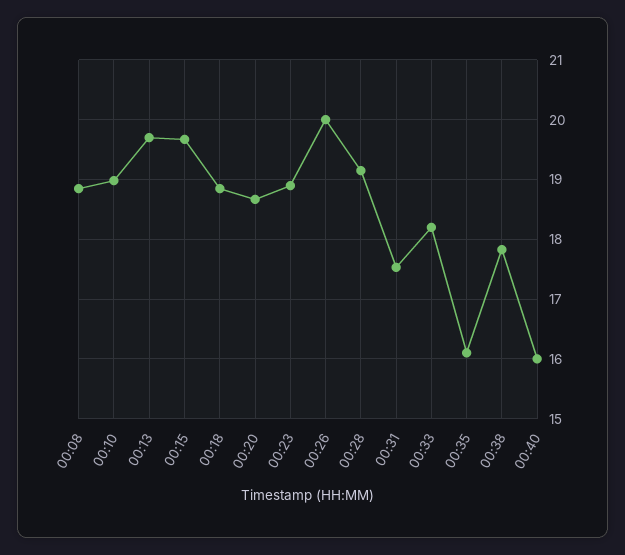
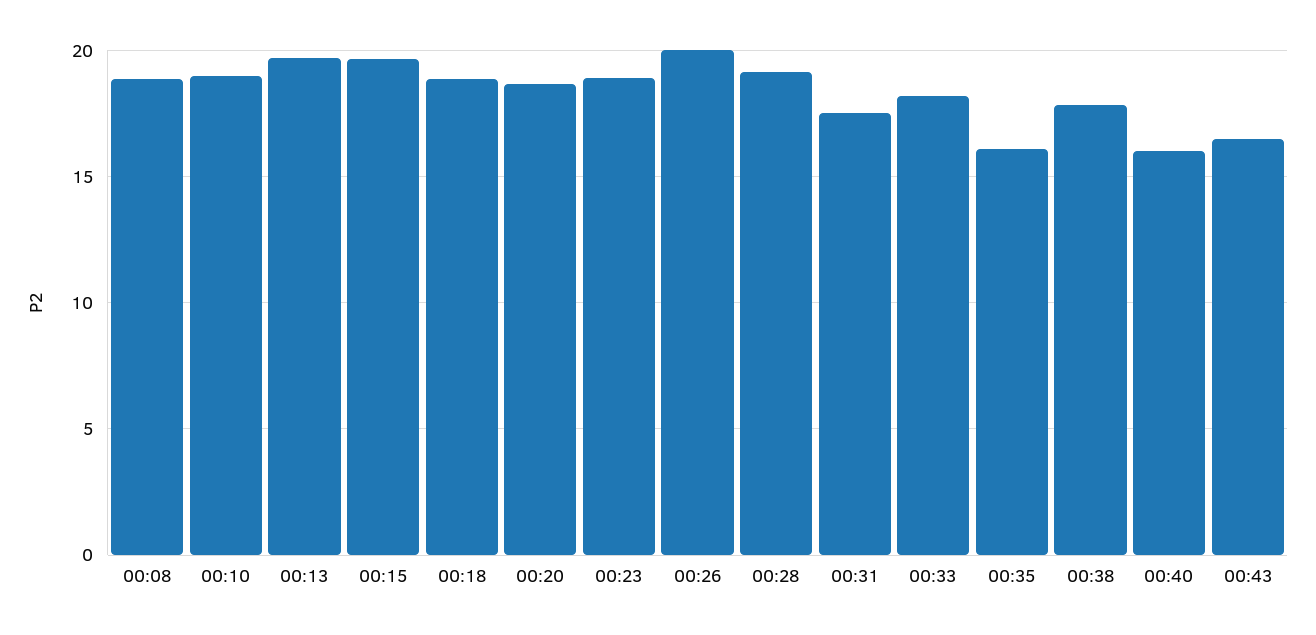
00:43: none -> 16.5

